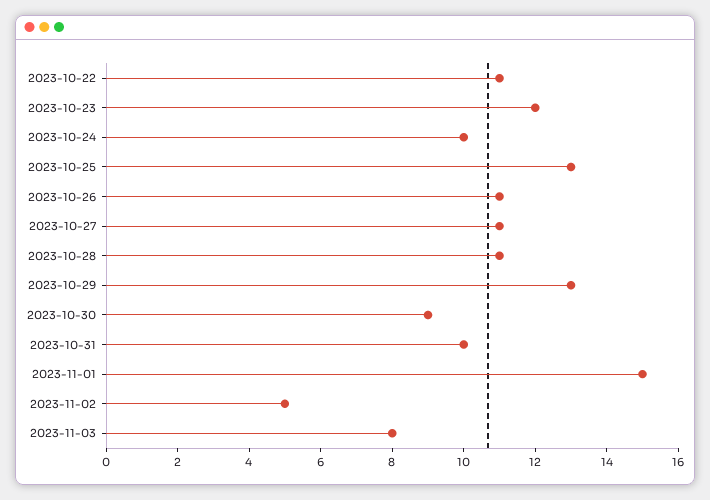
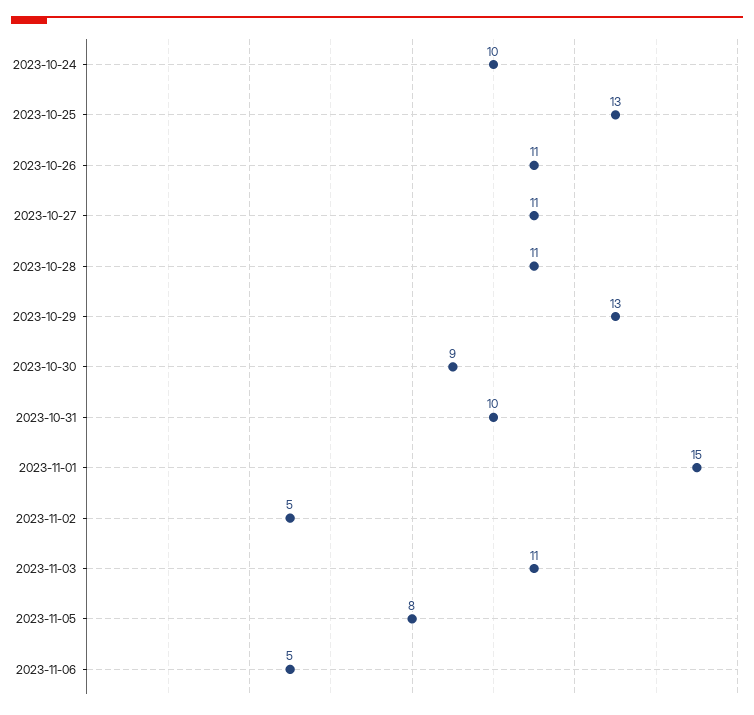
2023-10-22: 11 -> none
2023-10-23: 12 -> none
2023-11-03: 8 -> 11
2023-11-05: none -> 8
2023-11-06: none -> 5

